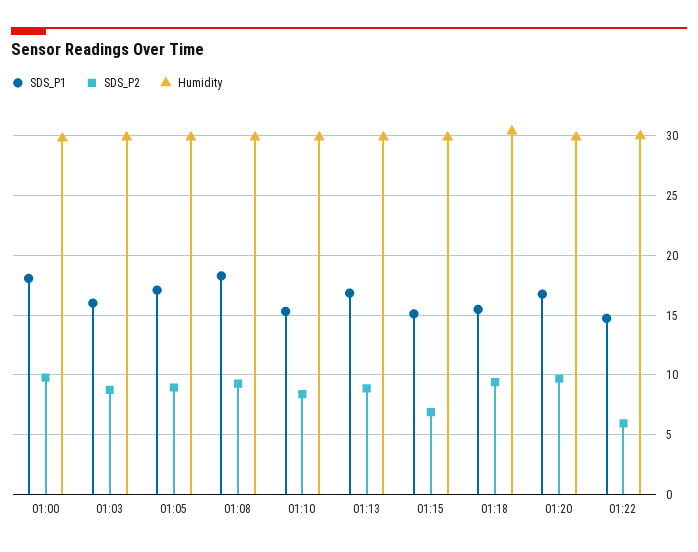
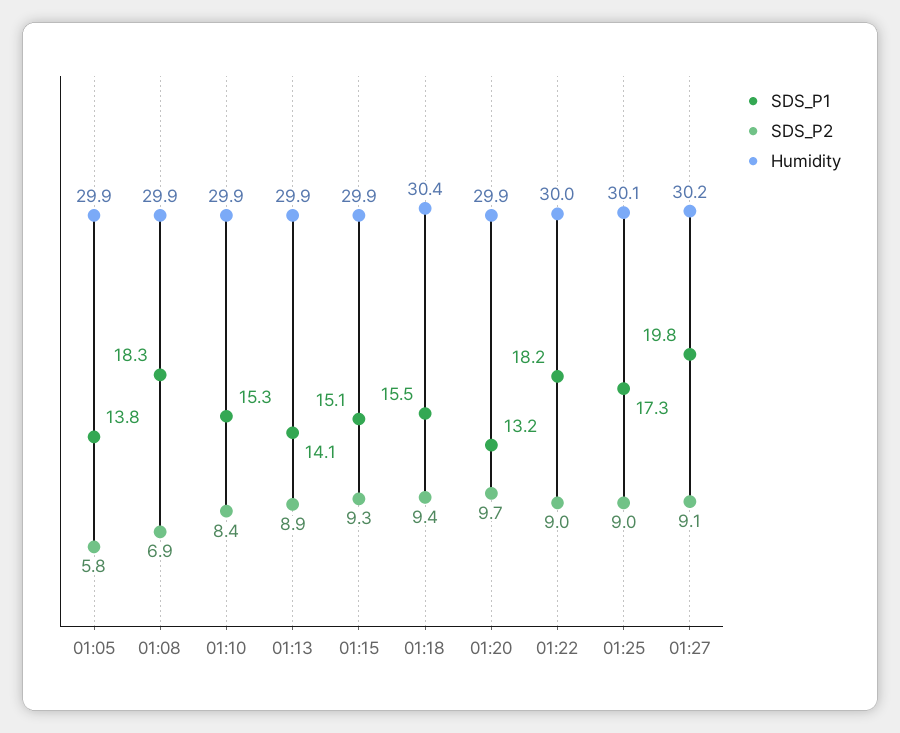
SDS_P1, 01:00: 18 -> none
SDS_P2, 01:00: 10 -> none
Humidity, 01:00: 30 -> none
SDS_P1, 01:03: 16 -> none
SDS_P2, 01:03: 9 -> none
Humidity, 01:03: 30 -> none
SDS_P1, 01:05: 17 -> 13.8
SDS_P2, 01:05: 9 -> 5.8
SDS_P2, 01:08: 9 -> 6.9
SDS_P1, 01:13: 17 -> 14.1
SDS_P2, 01:15: 7 -> 9.3
SDS_P1, 01:20: 17 -> 13.2
SDS_P1, 01:22: 15 -> 18.2
SDS_P2, 01:22: 6 -> 9
SDS_P1, 01:25: none -> 17.3
SDS_P2, 01:25: none -> 9
Humidity, 01:25: none -> 30.1
SDS_P1, 01:27: none -> 19.8
SDS_P2, 01:27: none -> 9.1
Humidity, 01:27: none -> 30.2

